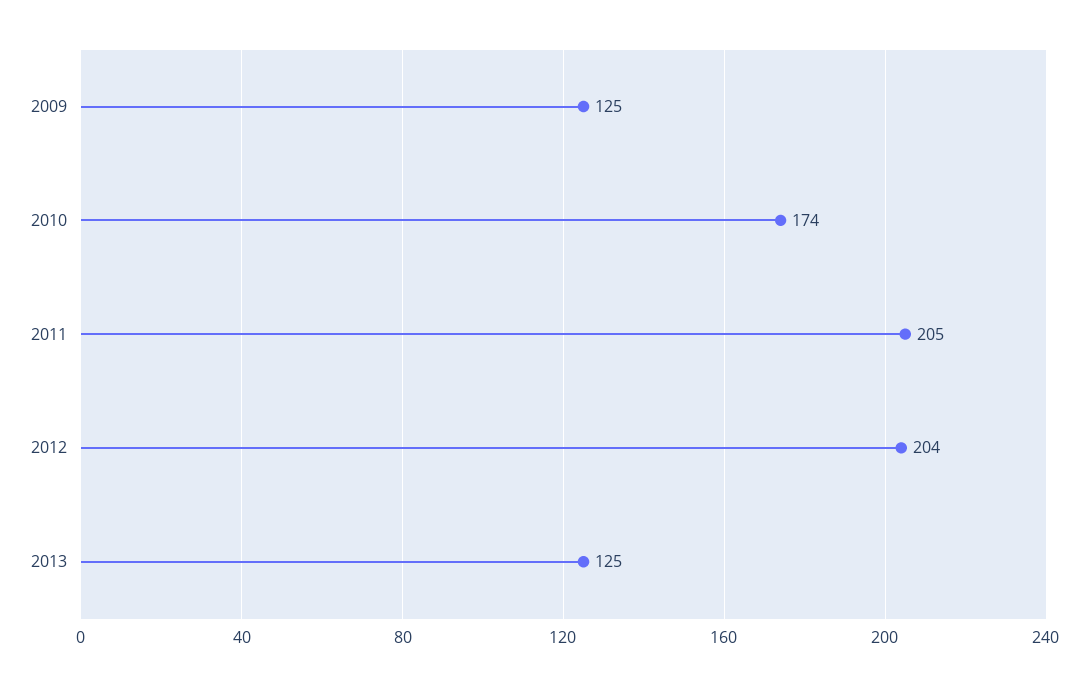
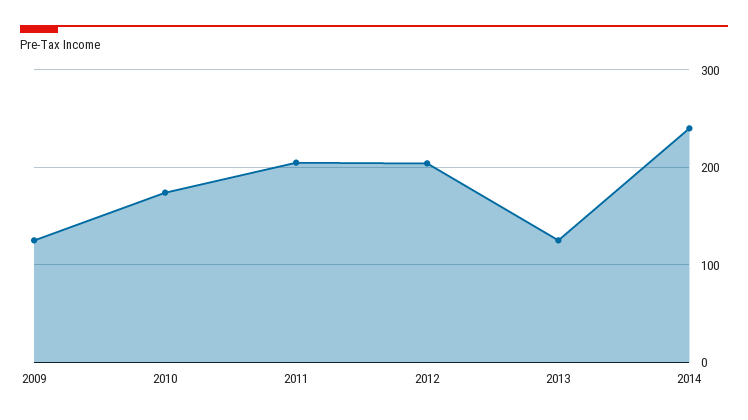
2014: none -> 240

